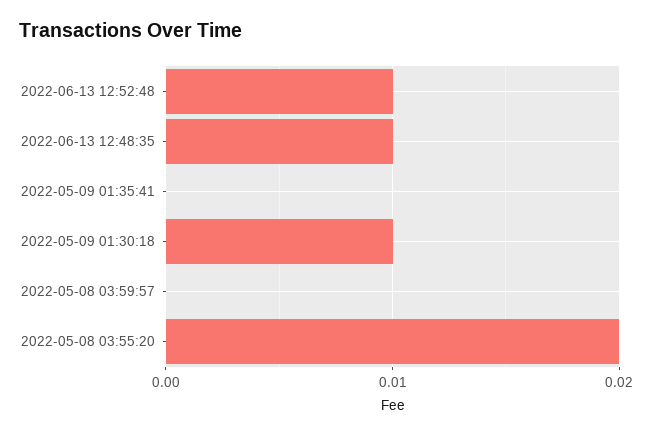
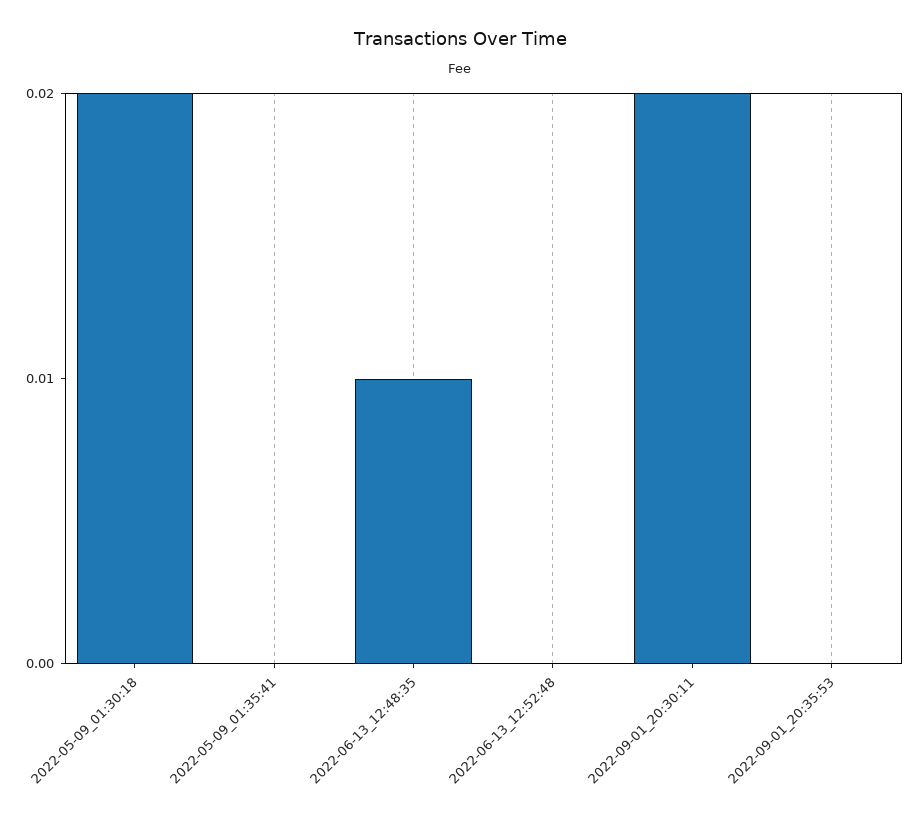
2022-06-13 12:52:48: 0.01 -> 0
2022-05-09 01:30:18: 0.01 -> 0.02
2022-05-08 03:59:57: 0 -> none
2022-05-08 03:55:20: 0.02 -> none
2022-09-01_20:30:11: none -> 0.02
2022-09-01_20:35:53: none -> 0

